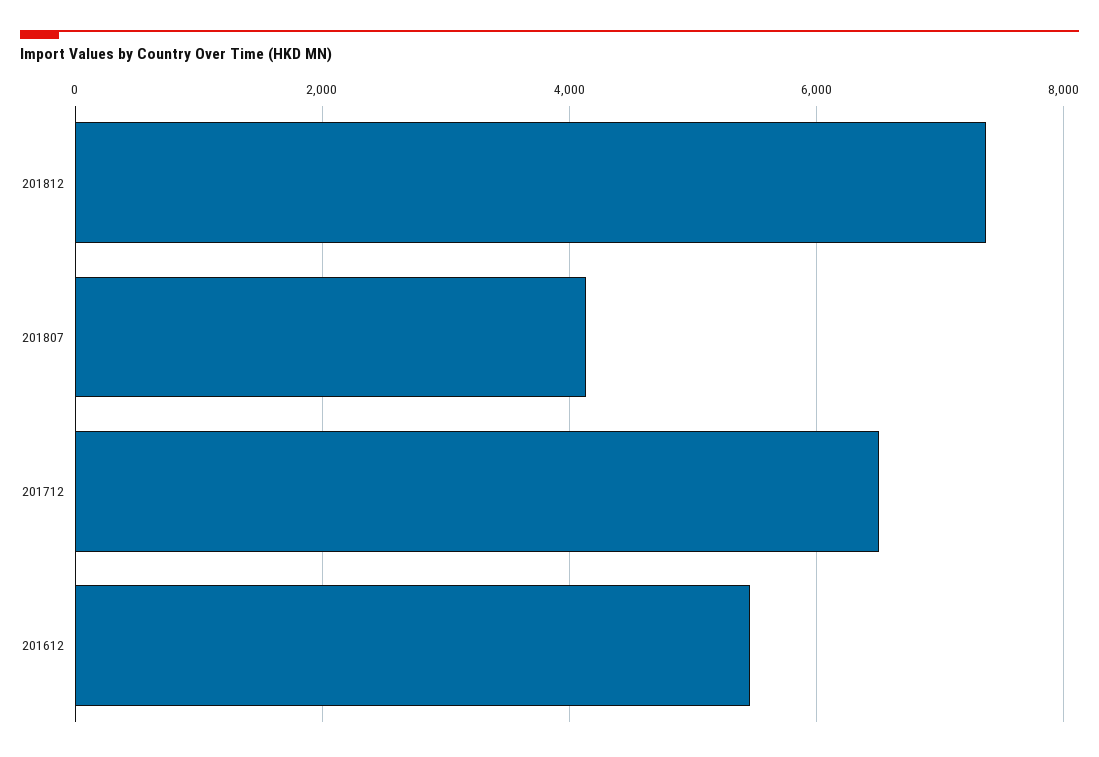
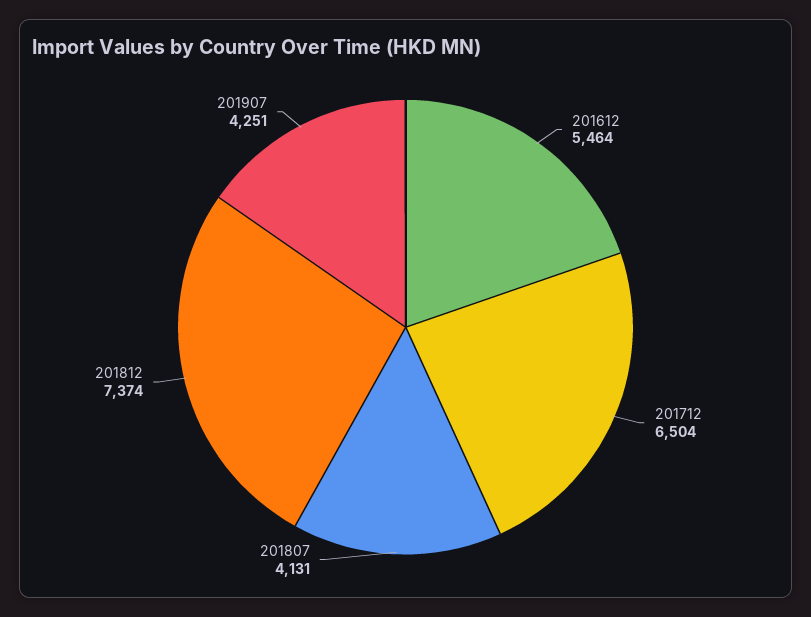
201907: none -> 4251

